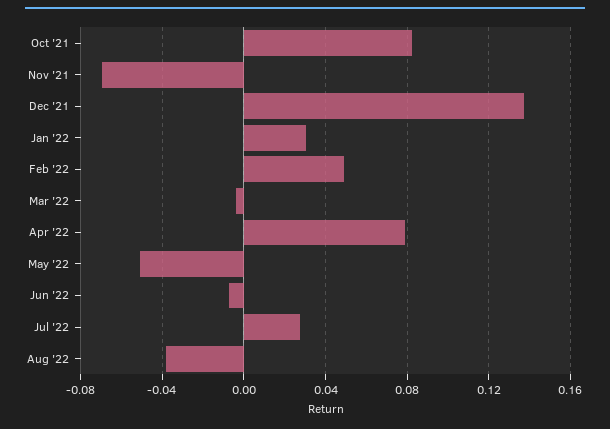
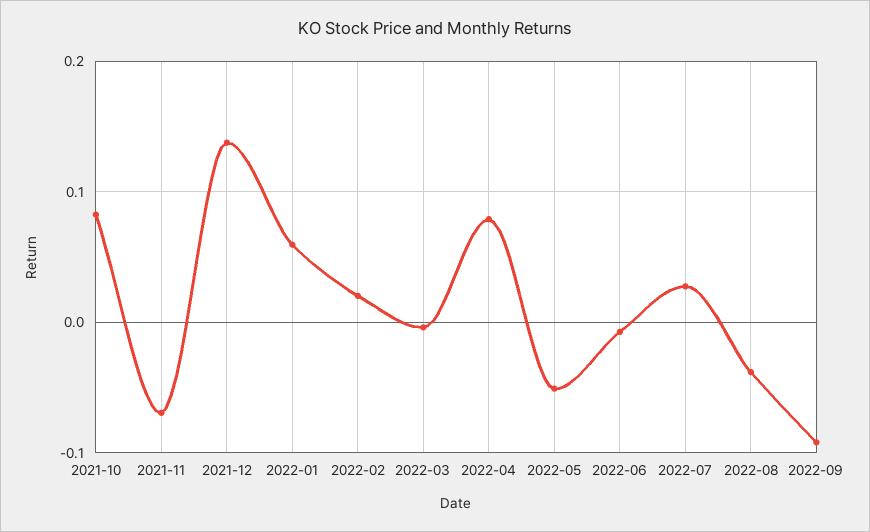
Jan '22: 0.03 -> 0.06
Feb '22: 0.05 -> 0.02
2022-09: none -> -0.09

